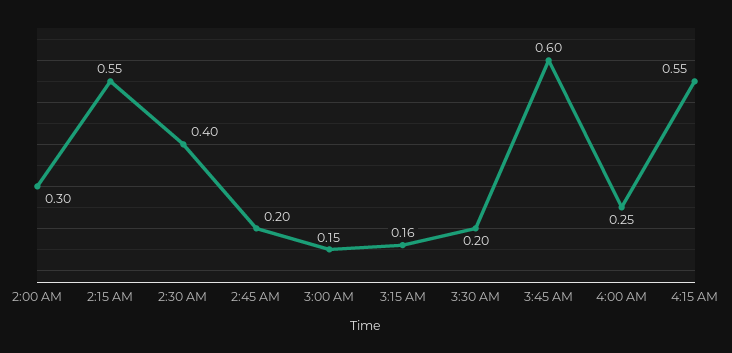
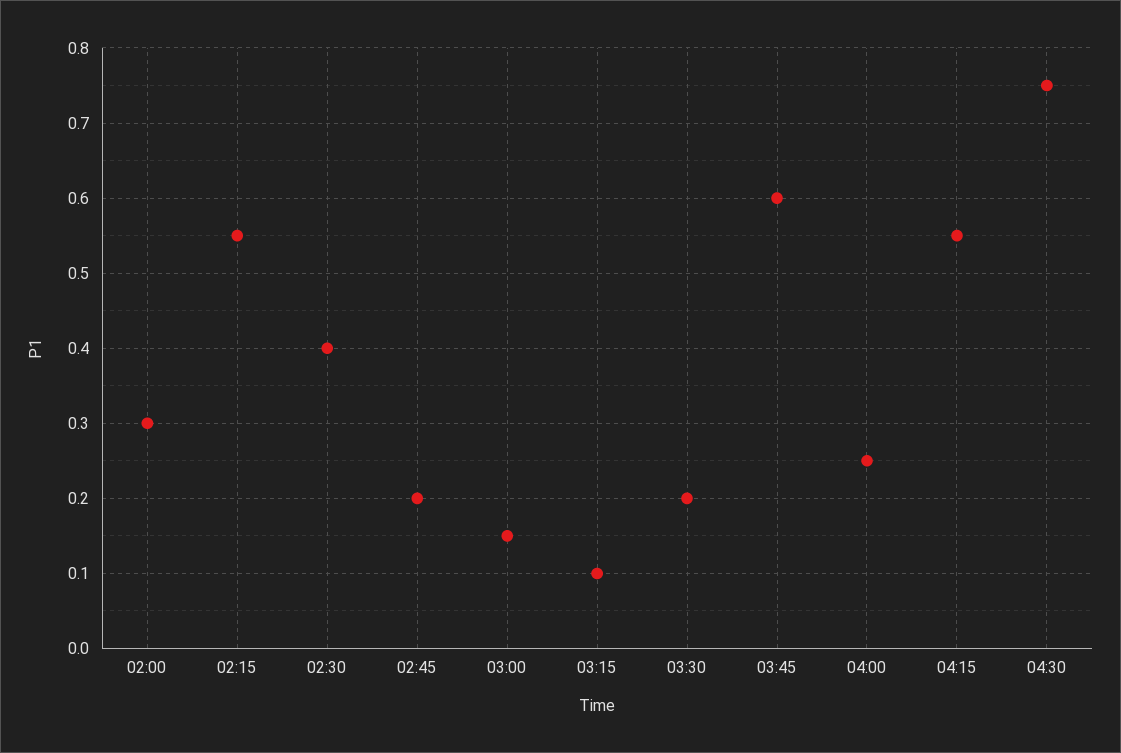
3:15 AM: 0.16 -> 0.1
04:30: none -> 0.75

